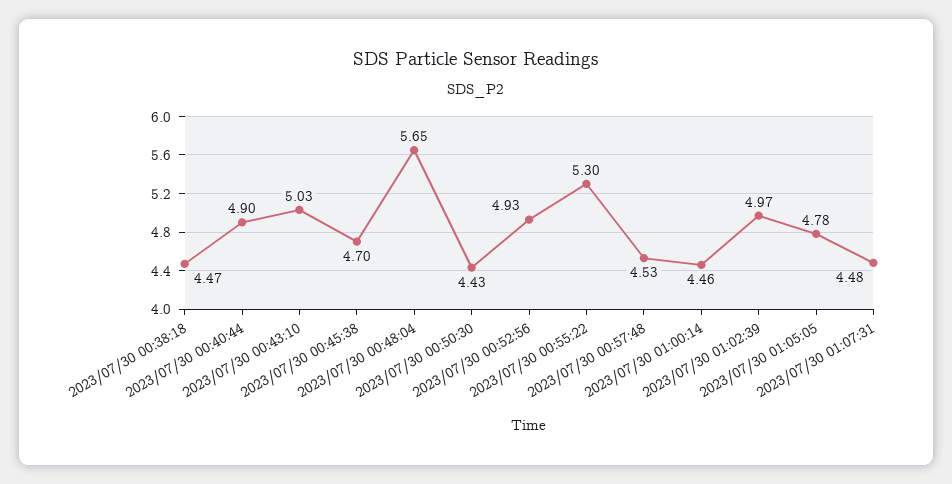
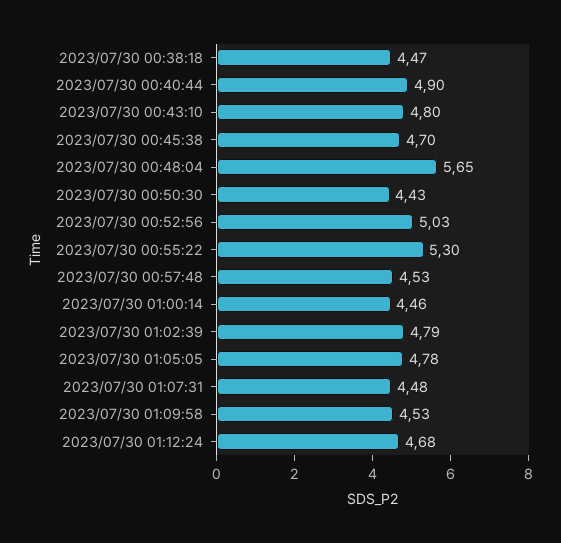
2023/07/30 00:43:10: 5.03 -> 4.8
2023/07/30 00:52:56: 4.93 -> 5.03
2023/07/30 01:02:39: 4.97 -> 4.79
2023/07/30 01:09:58: none -> 4.53
2023/07/30 01:12:24: none -> 4.68

